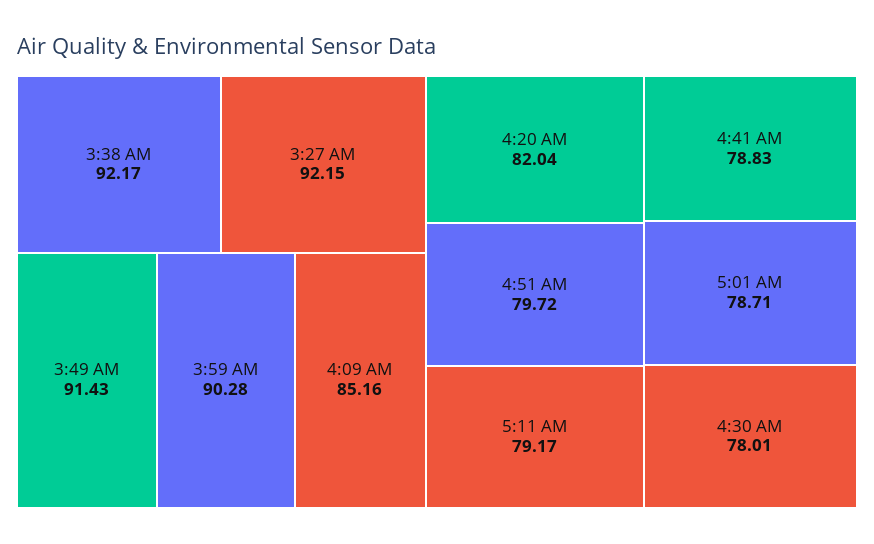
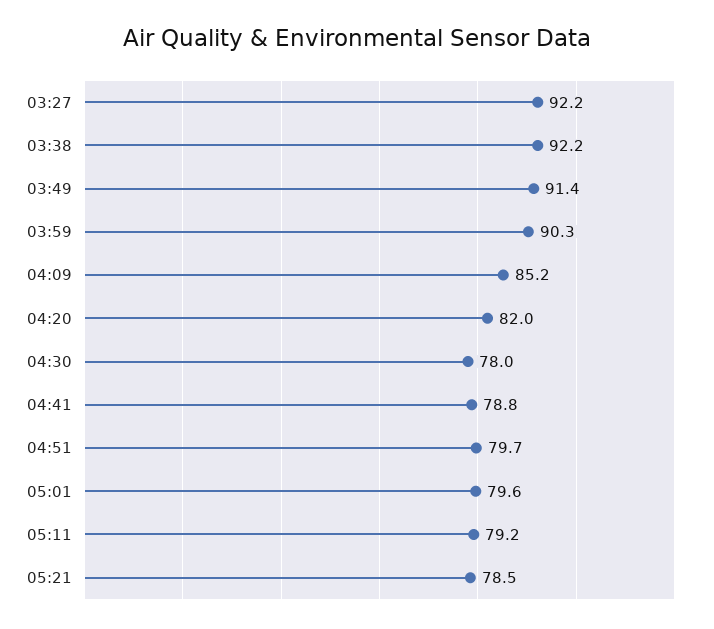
5:01 AM: 78.71 -> 79.6
05:21: none -> 78.5

